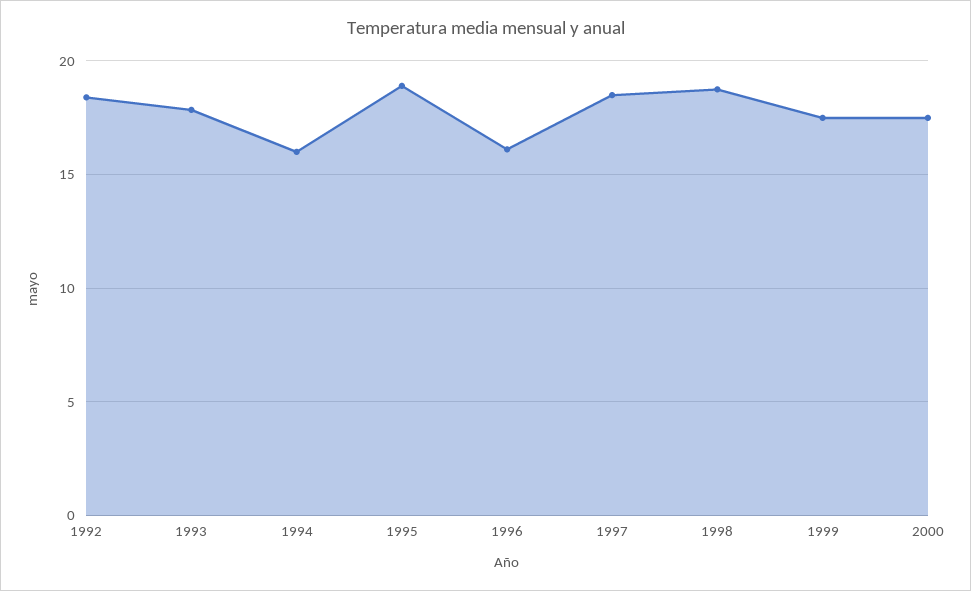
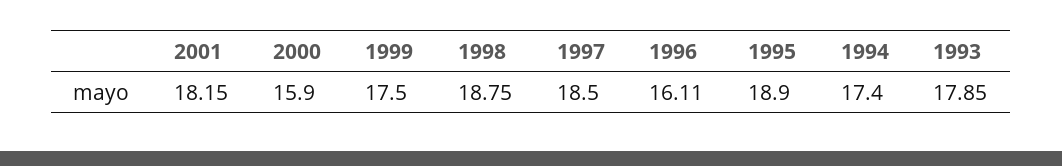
1992: 18.5 -> none
1994: 16 -> 17.4
2000: 17.5 -> 15.9
2001: none -> 18.15

